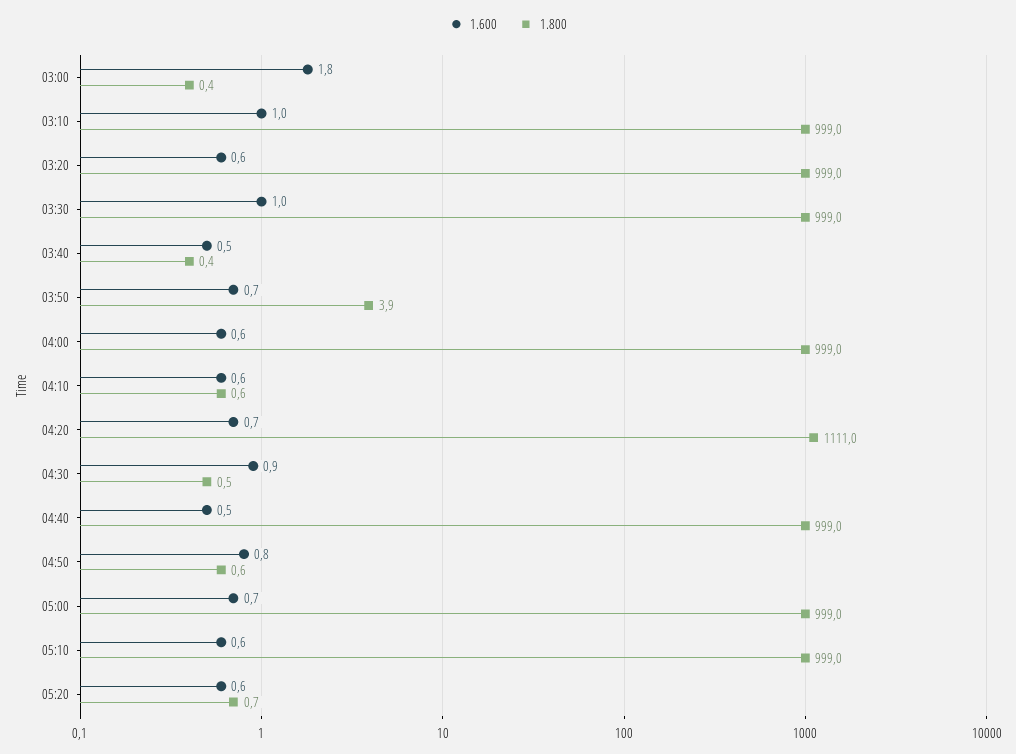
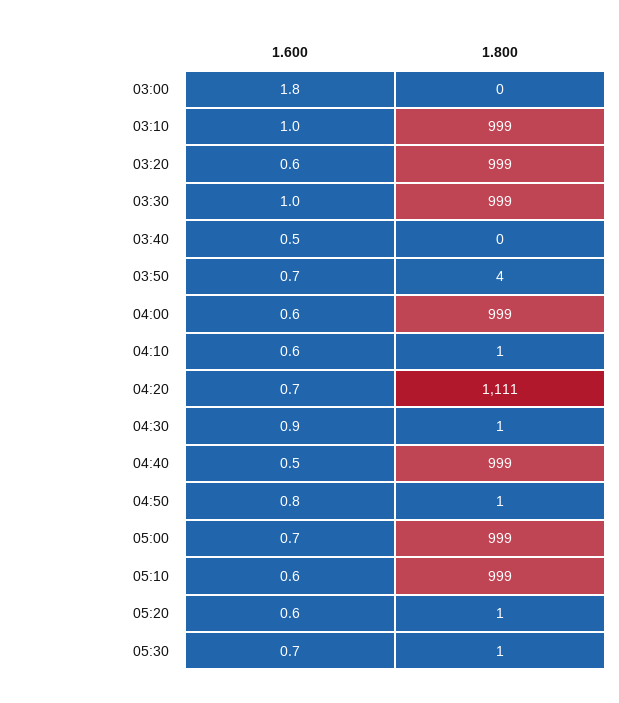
1.600, 05:30: none -> 0.7
1.800, 05:30: none -> 1

